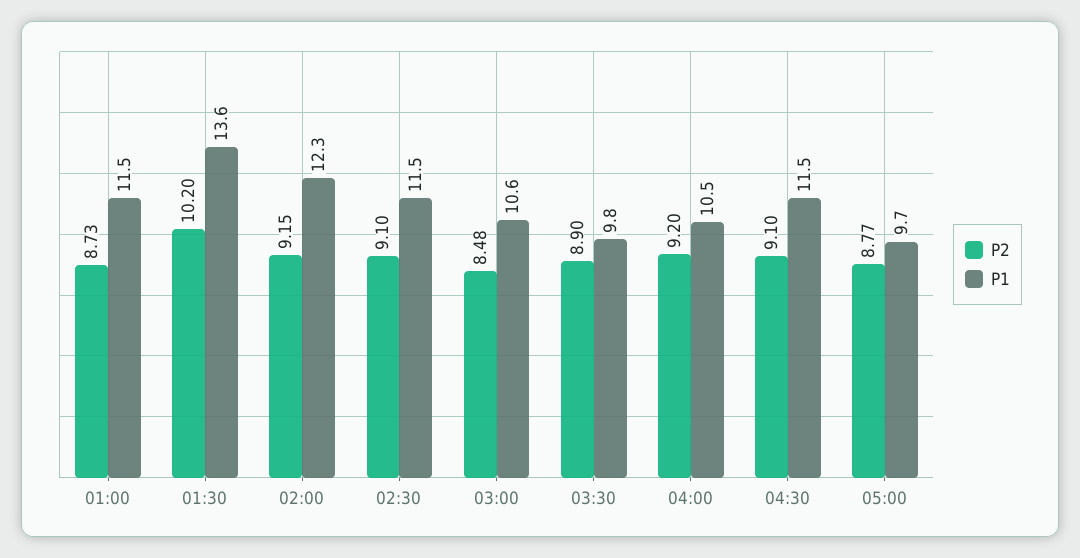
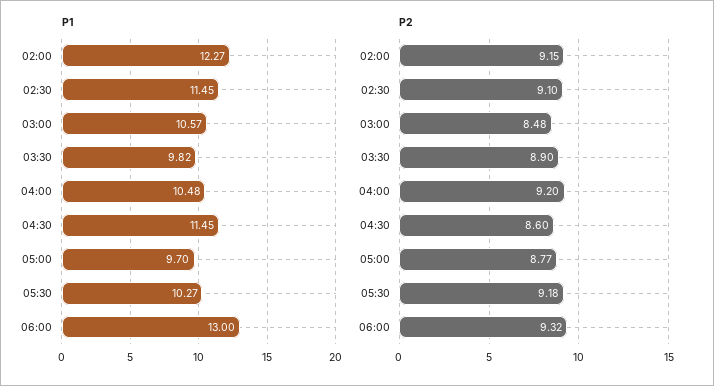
P2, 01:00: 8.73 -> none
P1, 01:00: 11.5 -> none
P2, 01:30: 10.2 -> none
P1, 01:30: 13.6 -> none
P2, 04:30: 9.1 -> 8.6
P1, 05:30: none -> 10.27
P1, 06:00: none -> 13
P2, 05:30: none -> 9.18
P2, 06:00: none -> 9.32

